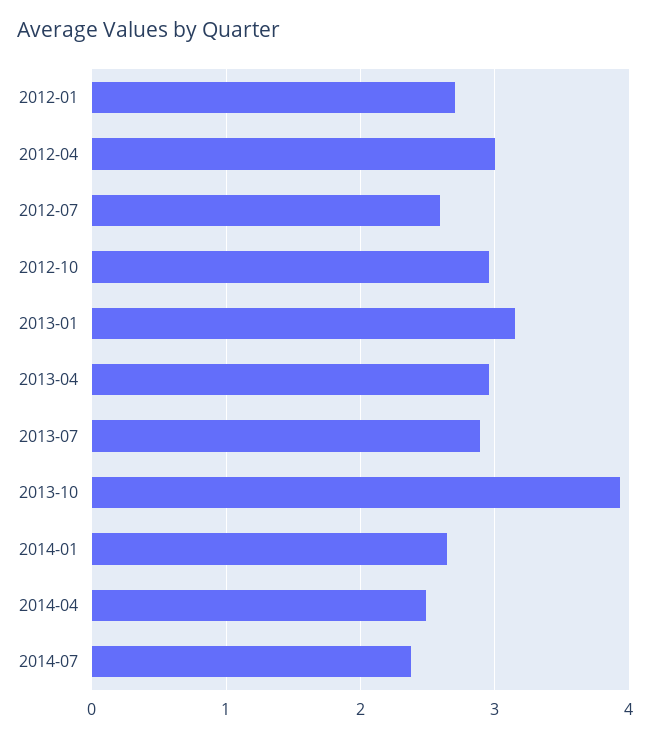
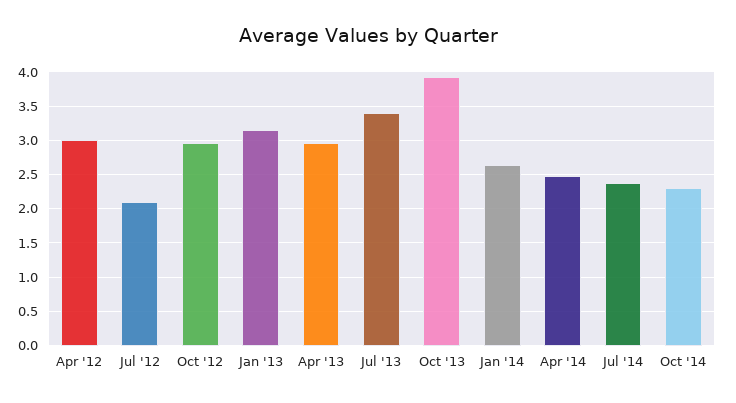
2012-01: 2.7 -> none
2012-07: 2.6 -> 2.1
2013-07: 2.9 -> 3.4
Oct '14: none -> 2.3

